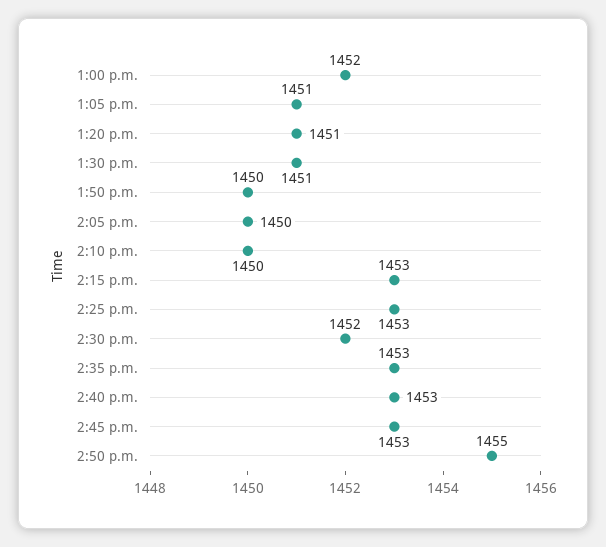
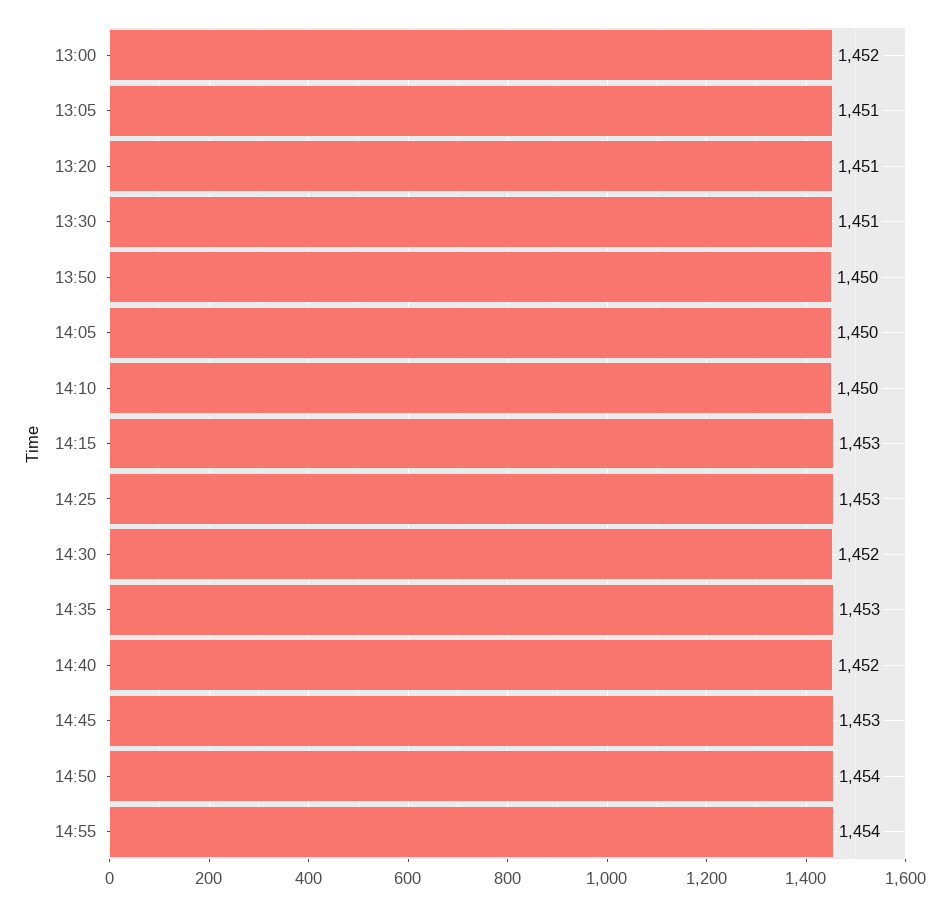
2:40 p.m.: 1453 -> 1452
2:50 p.m.: 1455 -> 1454
14:55: none -> 1454

